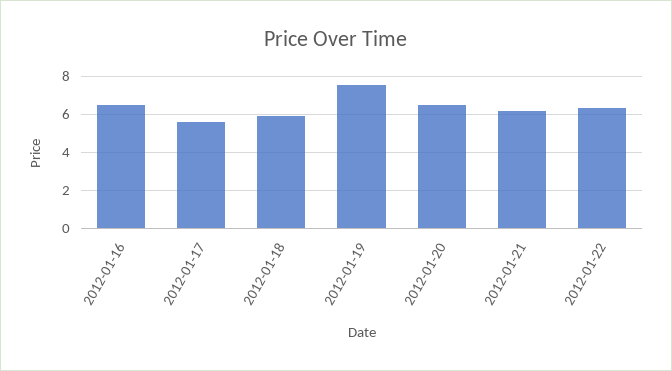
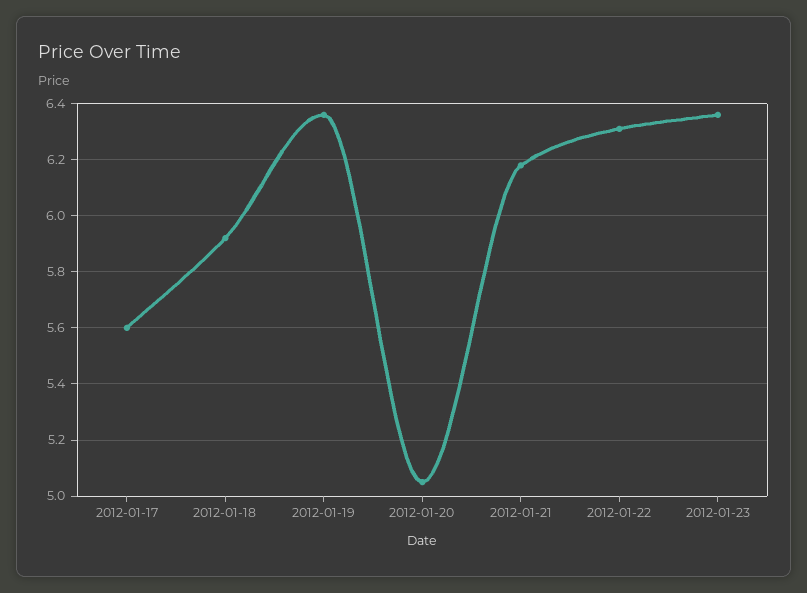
2012-01-16: 6.5 -> none
2012-01-19: 7.5 -> 6.35
2012-01-20: 6.5 -> 5.05
2012-01-23: none -> 6.35

